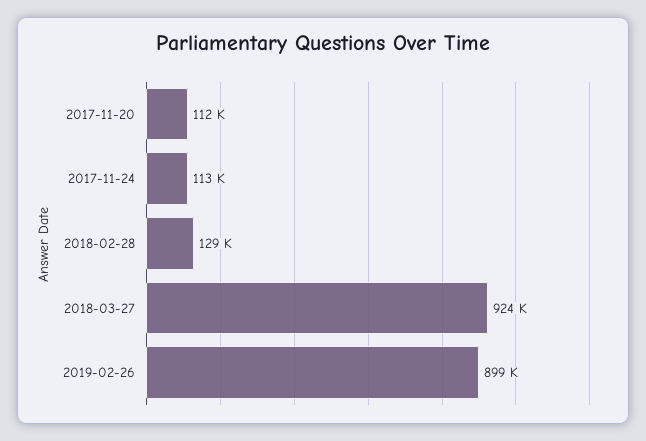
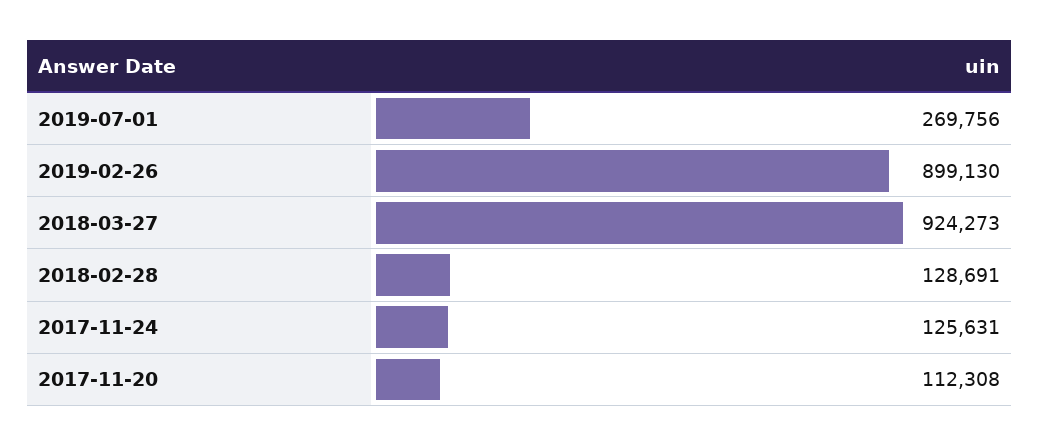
2017-11-24: 113000 -> 125631
2019-07-01: none -> 269756

